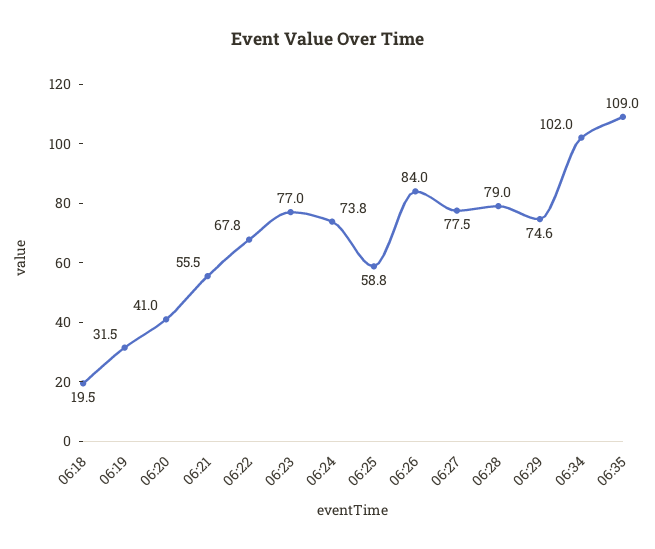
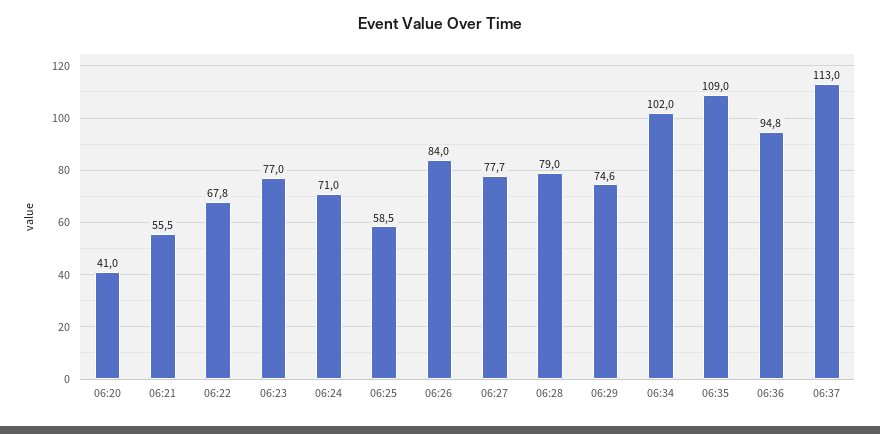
06:18: 19.5 -> none
06:19: 31.5 -> none
06:24: 73.8 -> 71
06:25: 58.8 -> 58.5
06:27: 77.5 -> 77.7
06:36: none -> 94.8
06:37: none -> 113

